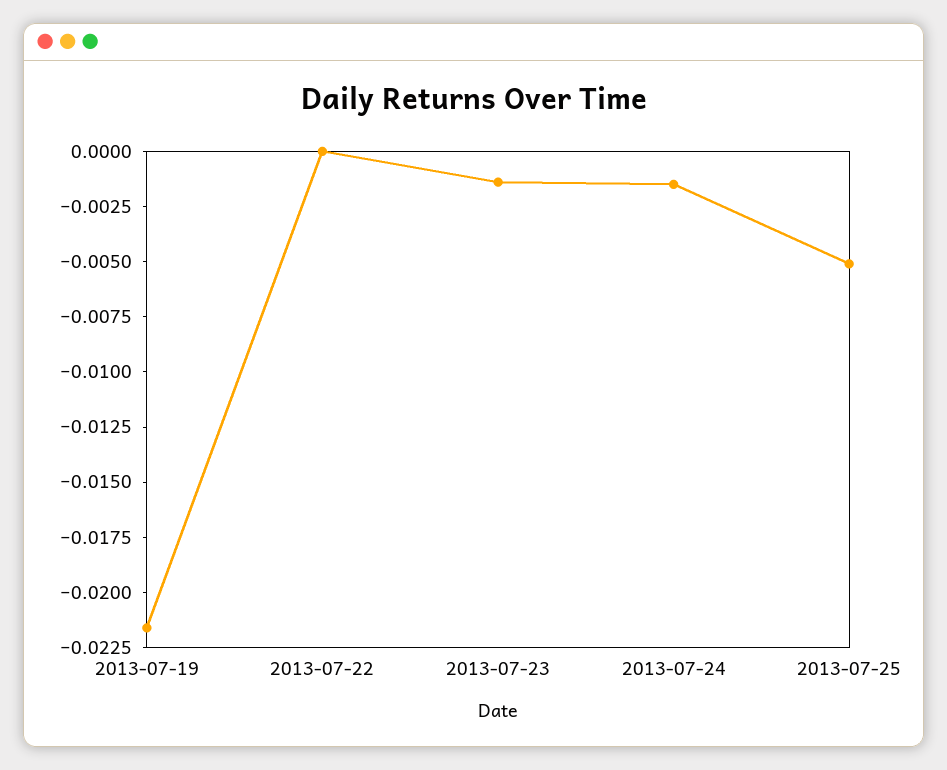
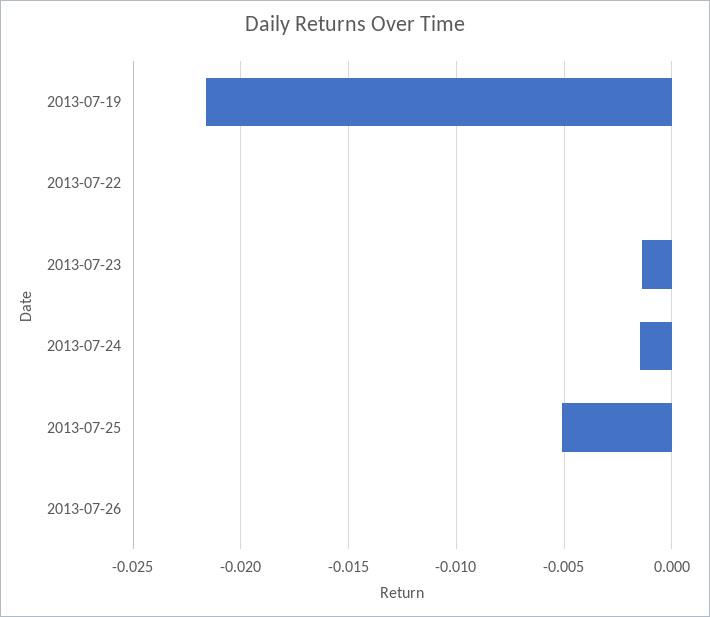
2013-07-26: none -> 0

